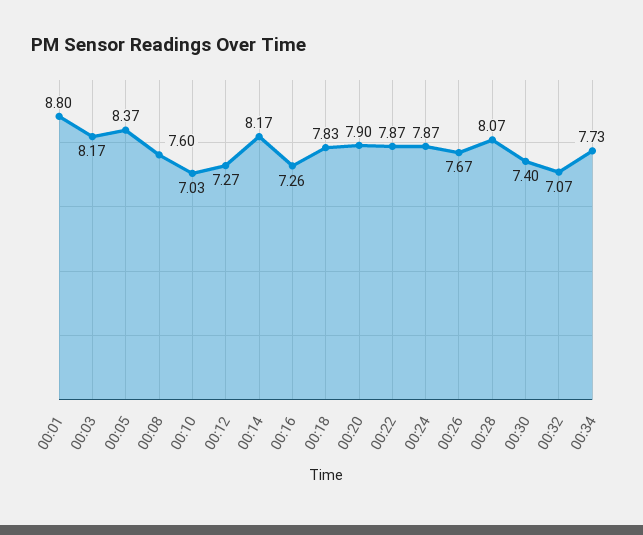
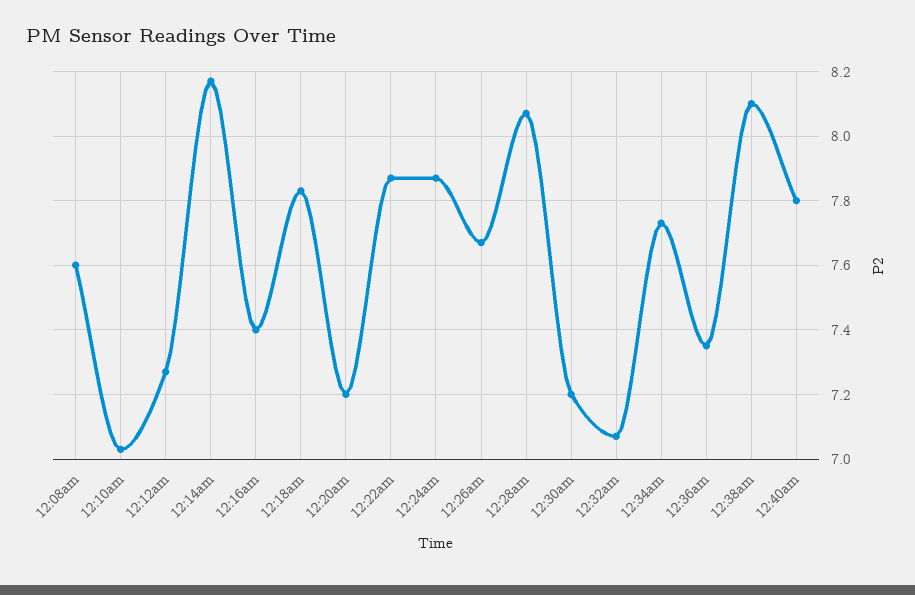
00:01: 8.8 -> none
00:03: 8.17 -> none
00:05: 8.37 -> none
00:16: 7.26 -> 7.4
00:20: 7.9 -> 7.2
00:30: 7.4 -> 7.2
12:36am: none -> 7.35
12:38am: none -> 8.1
12:40am: none -> 7.8

